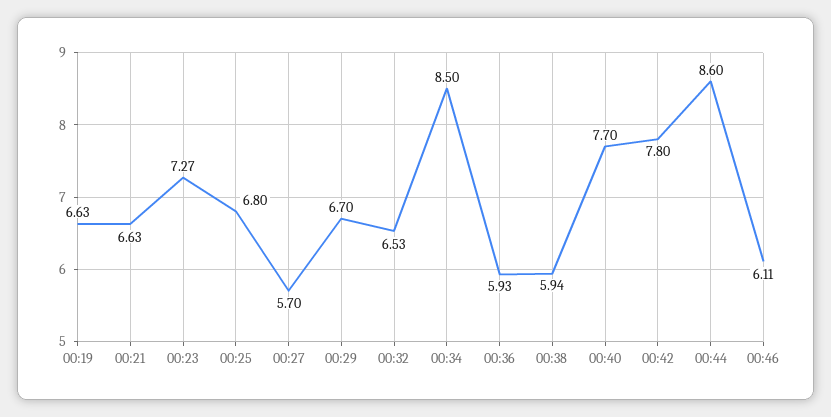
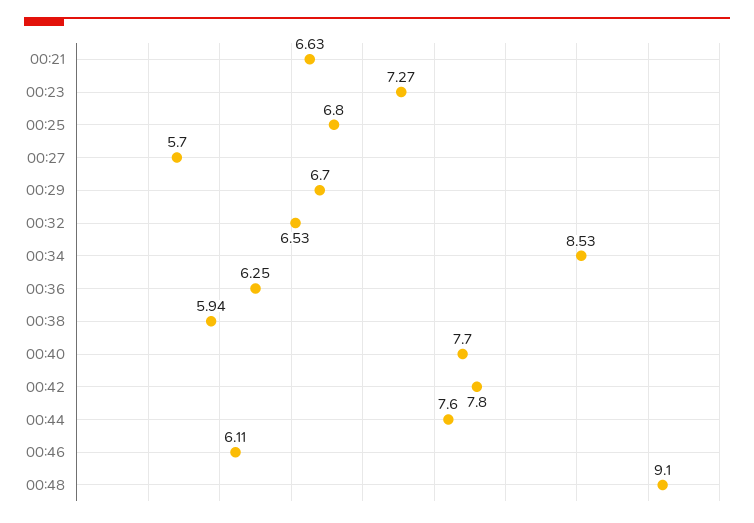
00:19: 6.63 -> none
00:34: 8.5 -> 8.53
00:36: 5.93 -> 6.25
00:44: 8.6 -> 7.6
00:48: none -> 9.1

